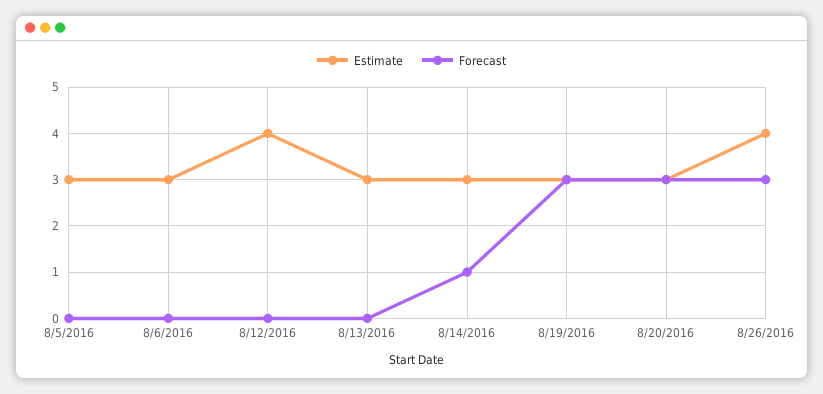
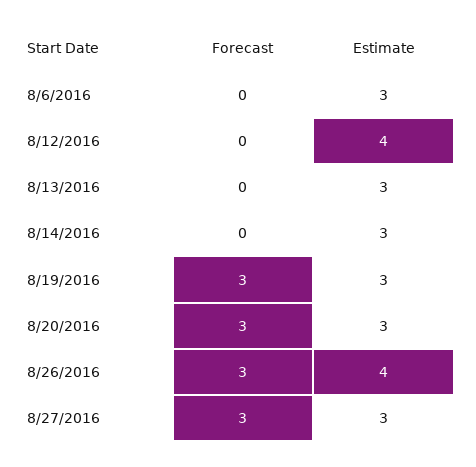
Estimate, 8/5/2016: 3 -> none
Forecast, 8/5/2016: 0 -> none
Forecast, 8/14/2016: 1 -> 0
Forecast, 8/27/2016: none -> 3
Estimate, 8/27/2016: none -> 3

